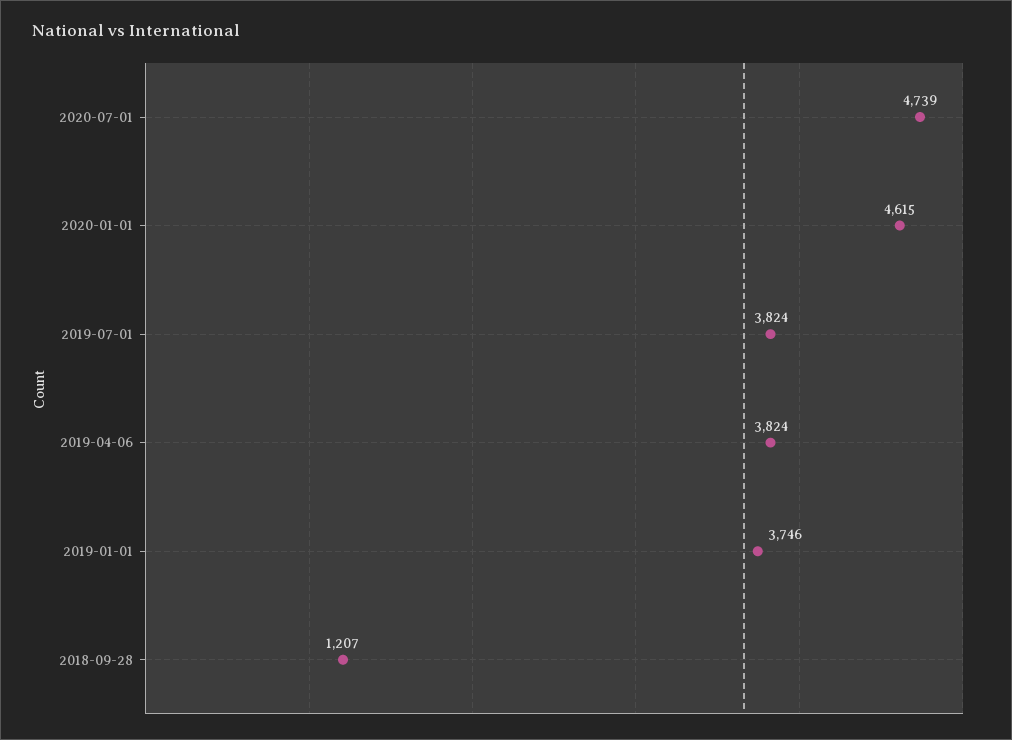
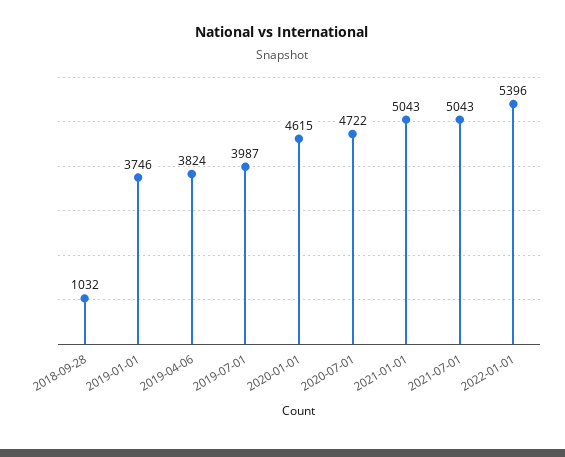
2020-07-01: 4739 -> 4722
2019-07-01: 3824 -> 3987
2018-09-28: 1207 -> 1032
2021-01-01: none -> 5043
2021-07-01: none -> 5043
2022-01-01: none -> 5396

